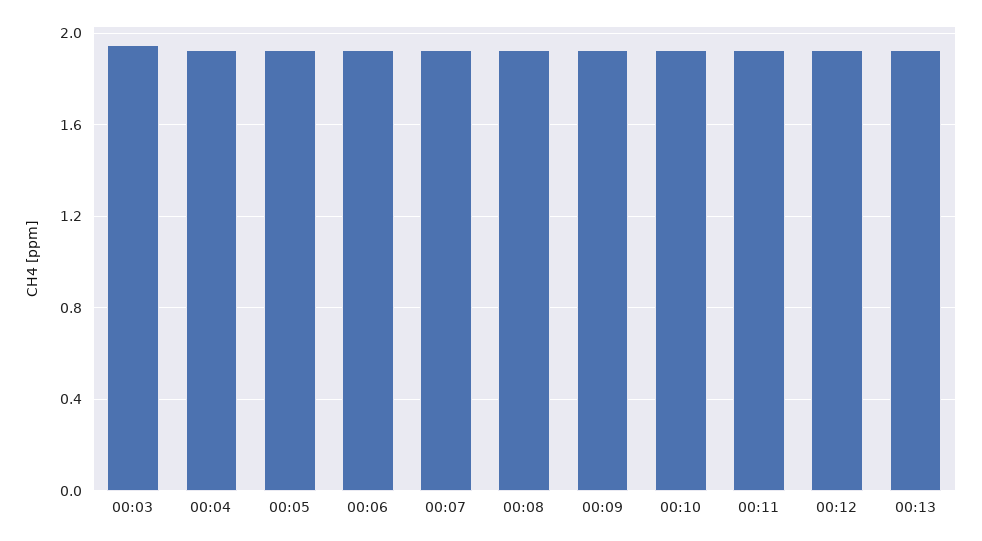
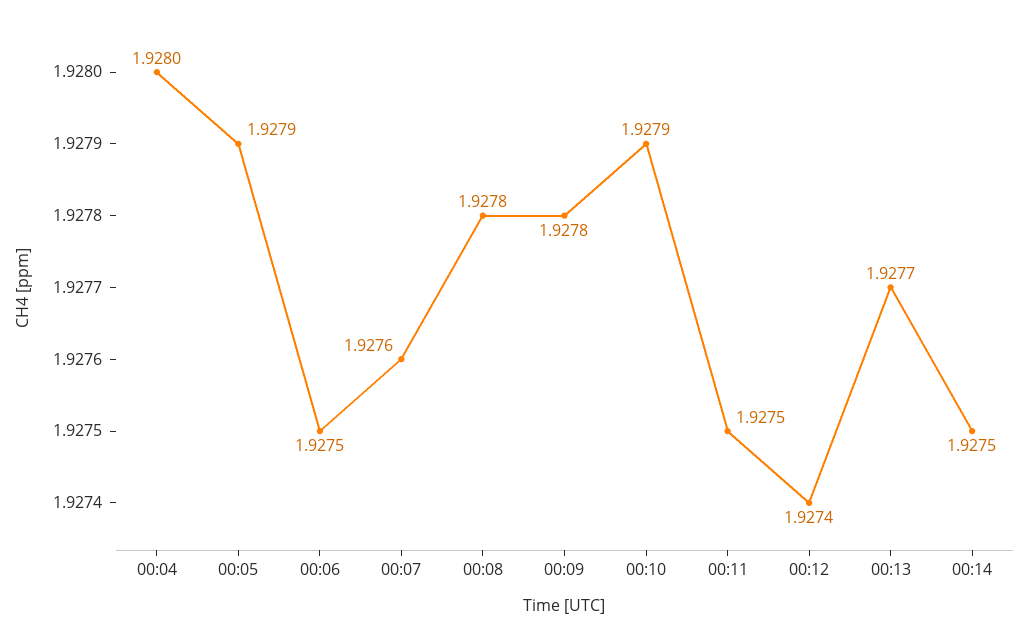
00:03: 1.95 -> none
00:14: none -> 1.9275

